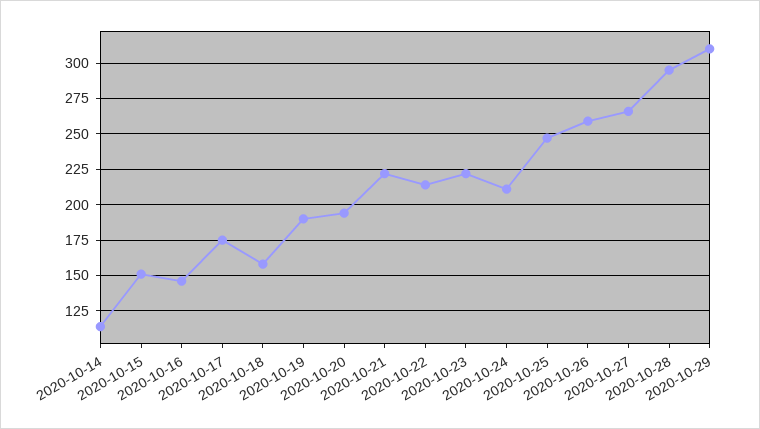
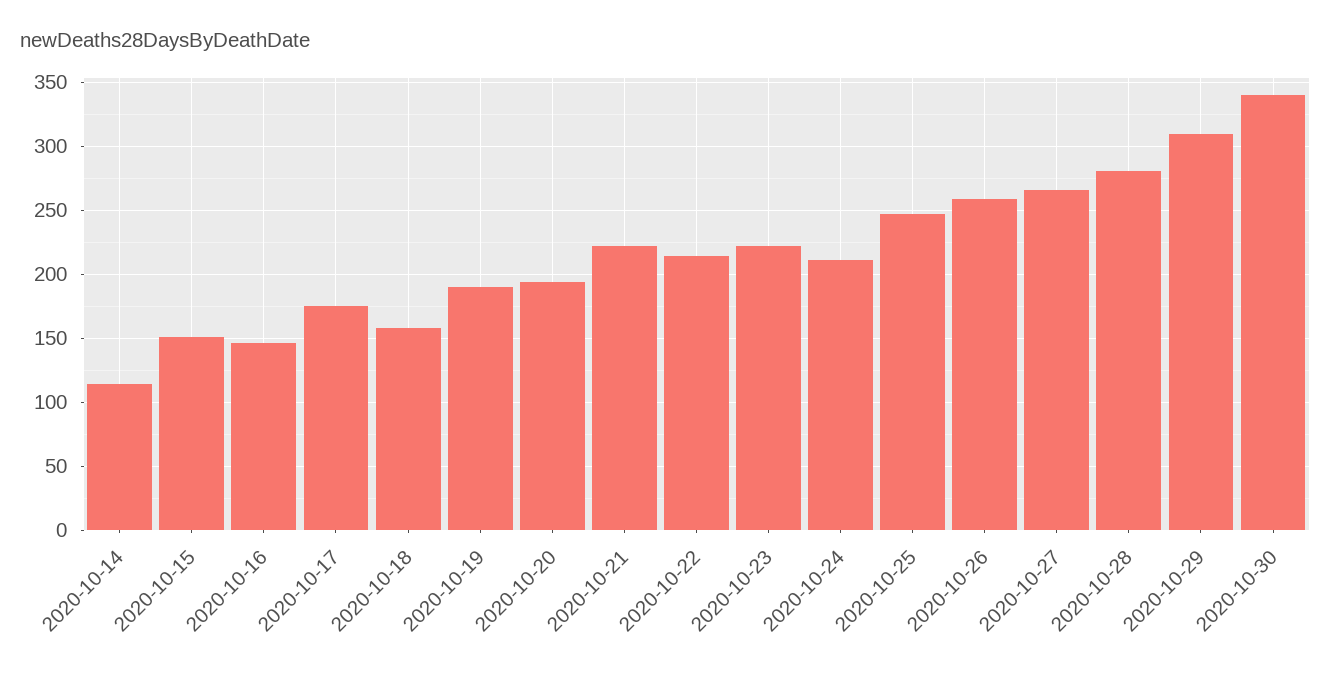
2020-10-28: 295 -> 280
2020-10-30: none -> 340

